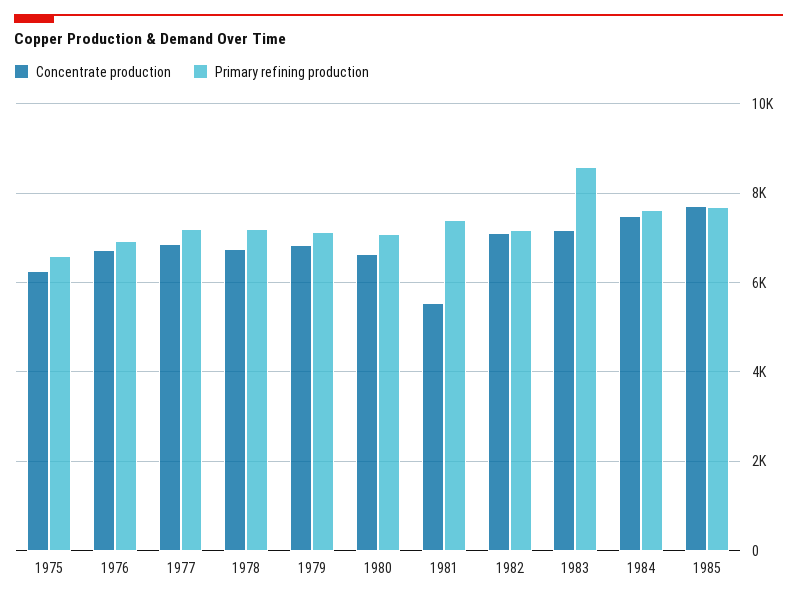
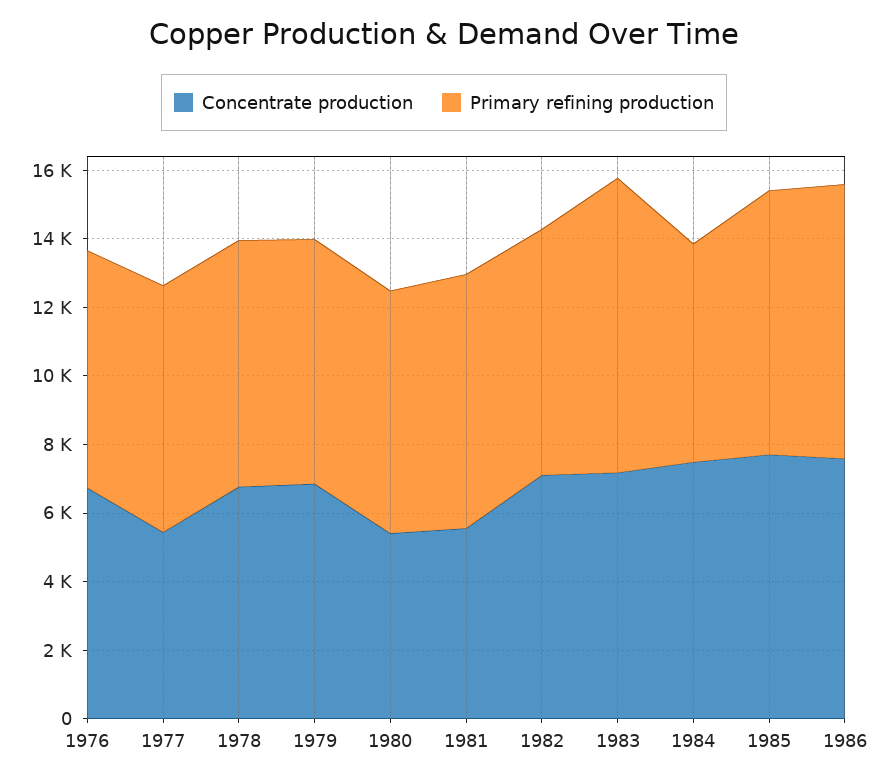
Concentrate production, 1975: 6200 -> none
Primary refining production, 1975: 6600 -> none
Concentrate production, 1977: 6800 -> 5500
Concentrate production, 1980: 6600 -> 5500
Primary refining production, 1984: 7600 -> 6500
Concentrate production, 1986: none -> 7500
Primary refining production, 1986: none -> 8000

